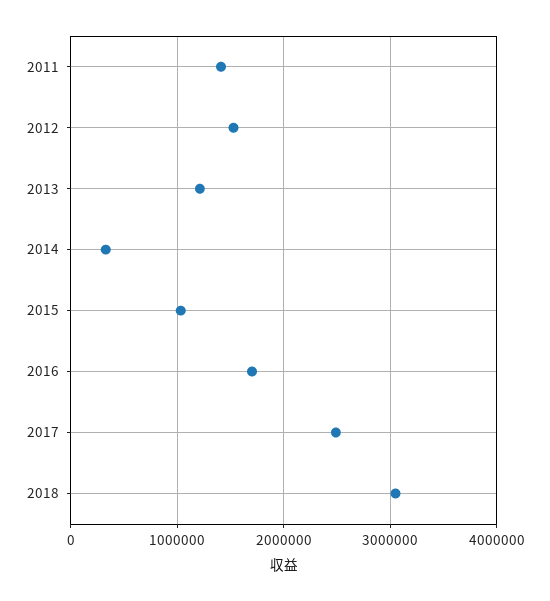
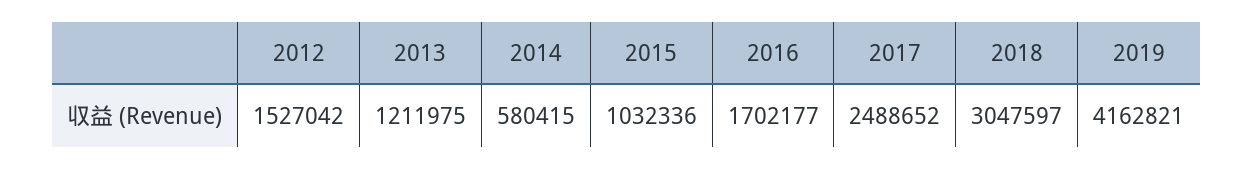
2011: 1400000 -> none
2014: 300000 -> 580415
2019: none -> 4162821

